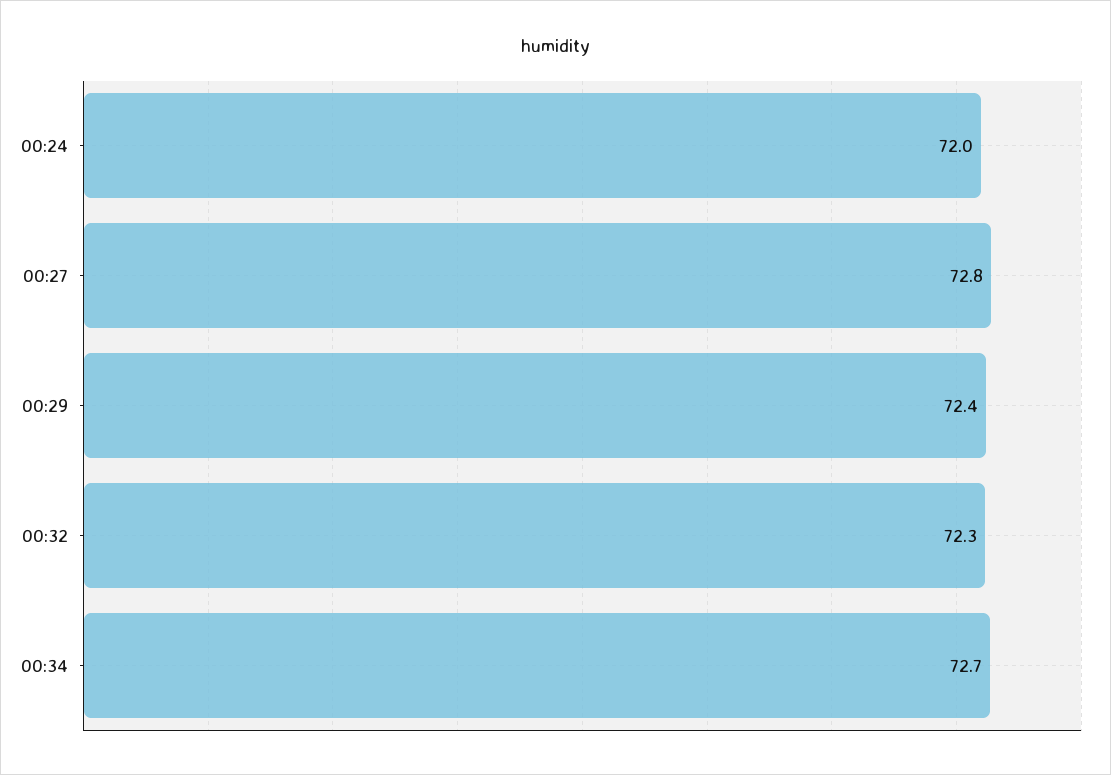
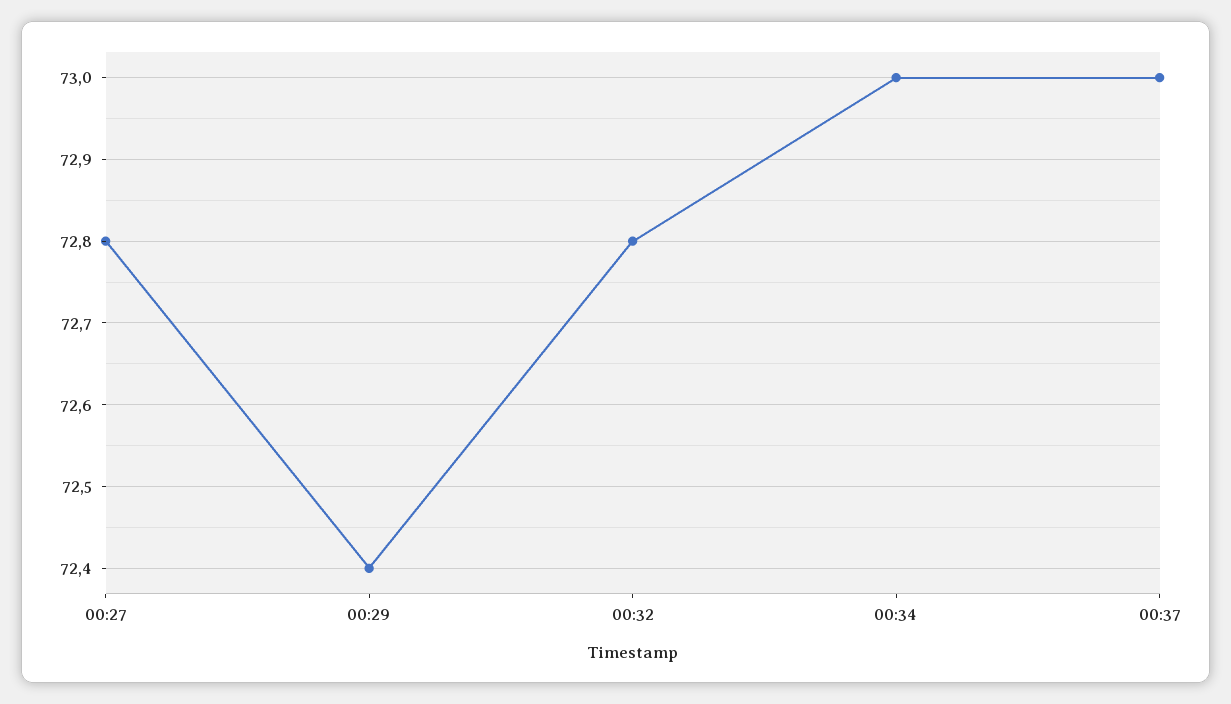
00:24: 72 -> none
00:32: 72.3 -> 72.8
00:34: 72.7 -> 73
00:37: none -> 73

